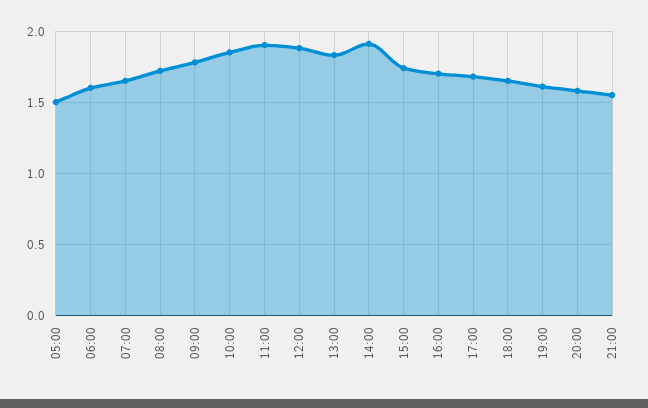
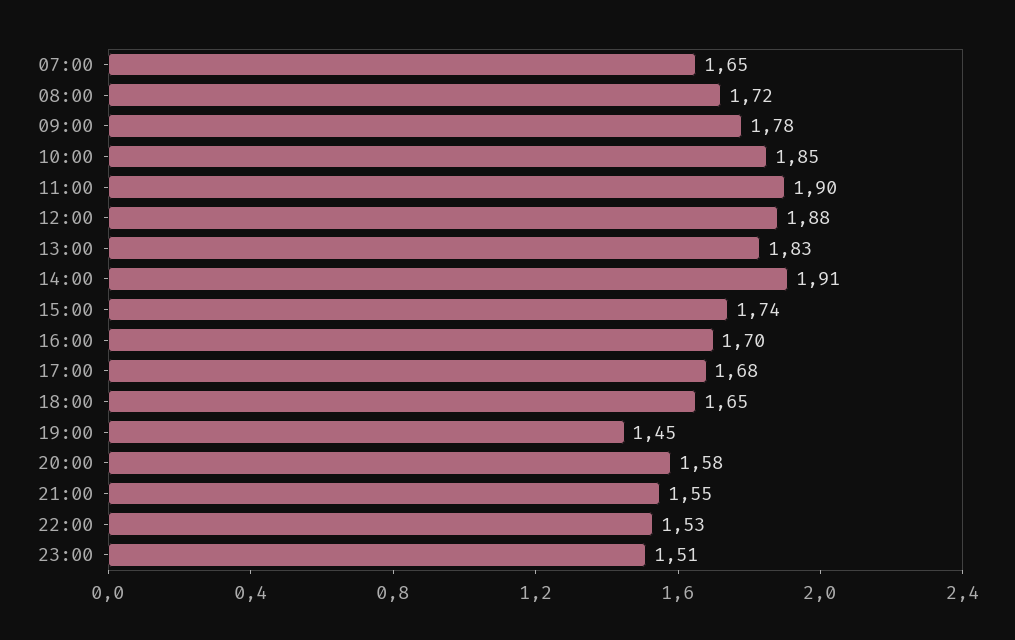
05:00: 1.5 -> none
06:00: 1.6 -> none
19:00: 1.6 -> 1.45
22:00: none -> 1.53
23:00: none -> 1.51

